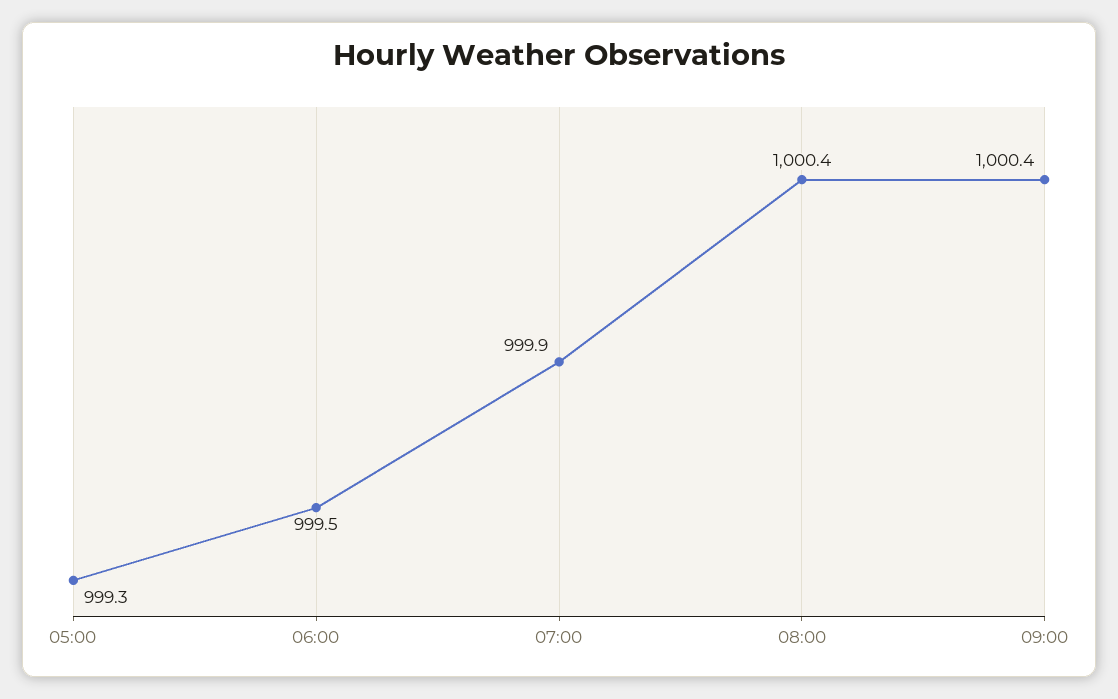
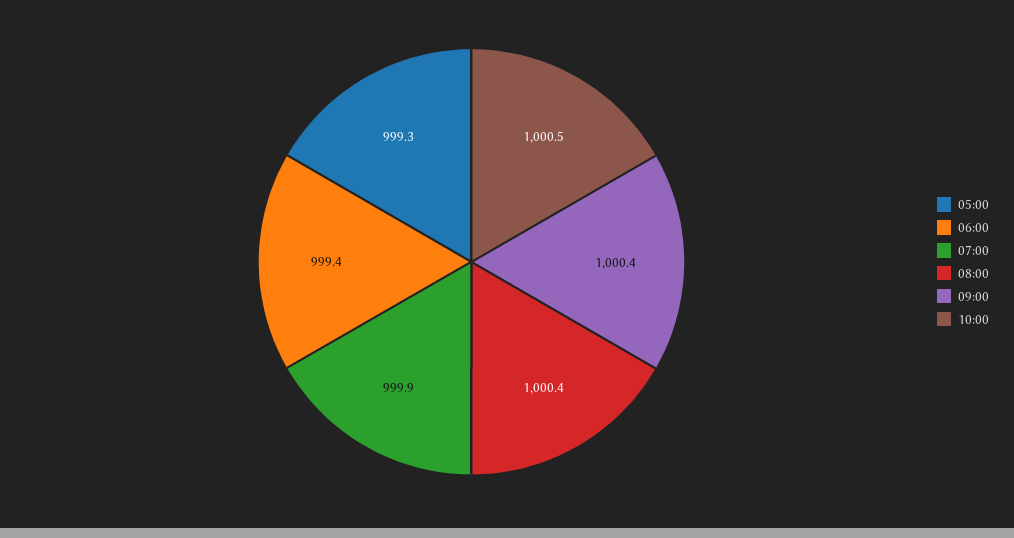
06:00: 999.5 -> 999.4
10:00: none -> 1000.5

